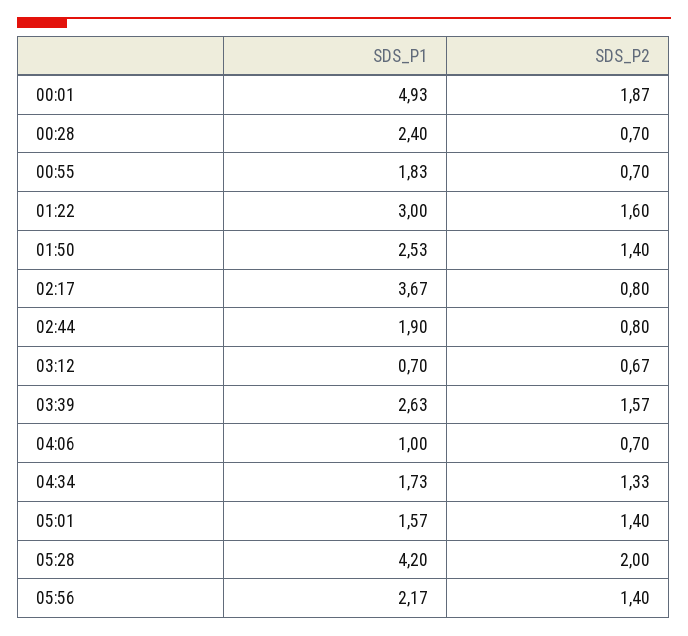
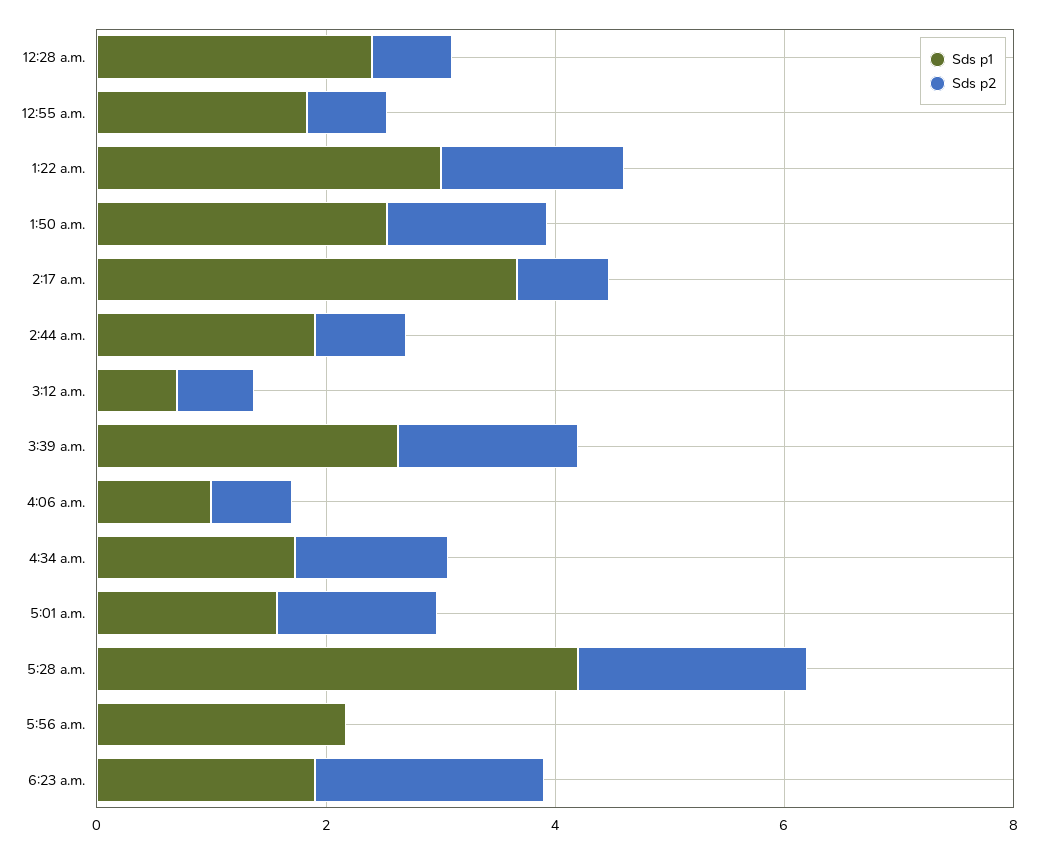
SDS_P1, 00:01: 4.93 -> none
SDS_P2, 00:01: 1.87 -> none
SDS_P2, 05:56: 1.4 -> 0
SDS_P1, 6:23 a.m.: none -> 2
SDS_P2, 6:23 a.m.: none -> 2

